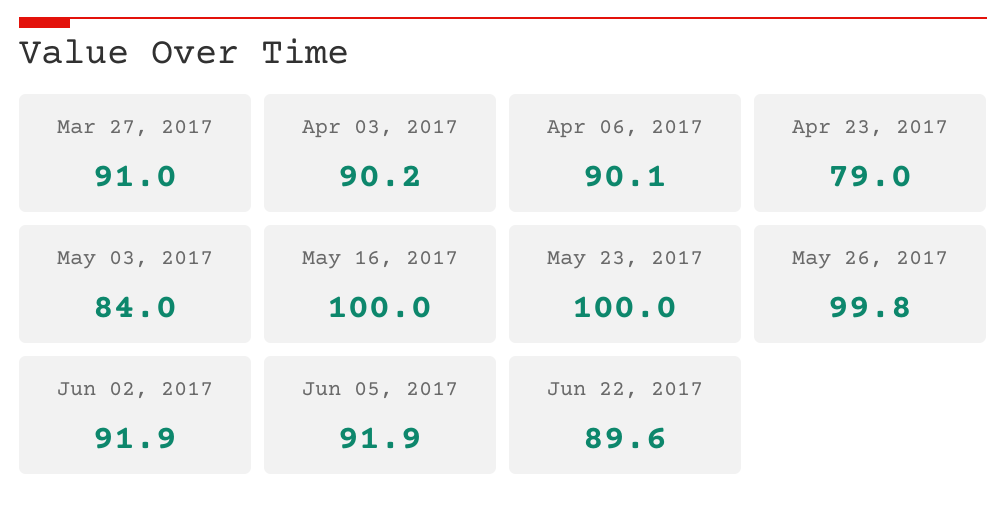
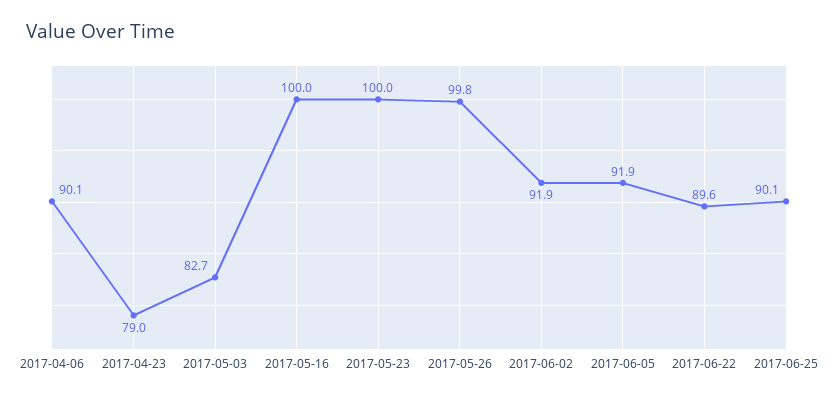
Mar 27, 2017: 91 -> none
Apr 03, 2017: 90.2 -> none
May 03, 2017: 84 -> 82.7
2017-06-25: none -> 90.1

